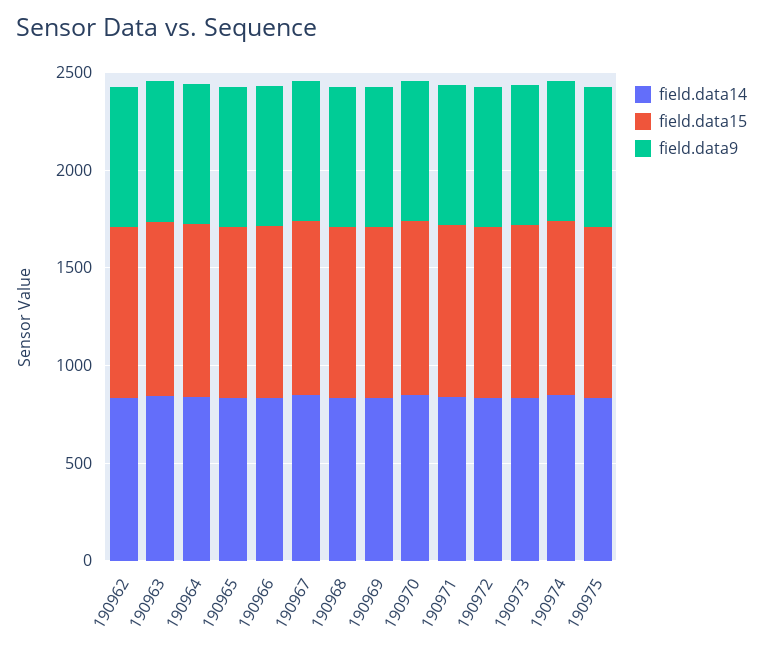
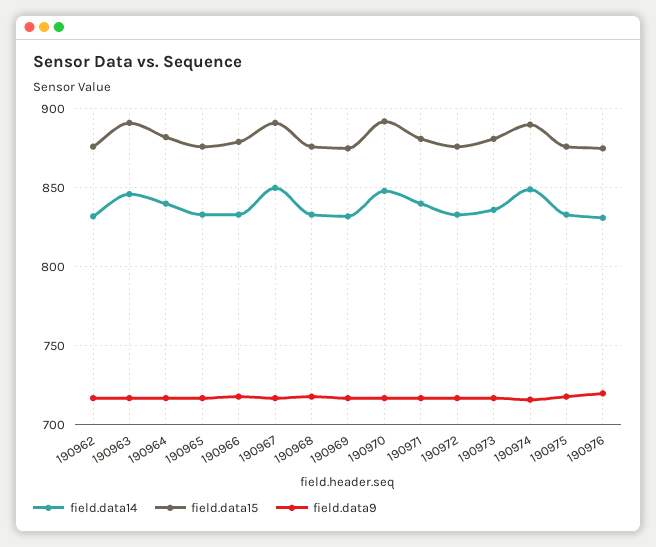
field.data14, 190976: none -> 830
field.data15, 190976: none -> 875
field.data9, 190976: none -> 720

